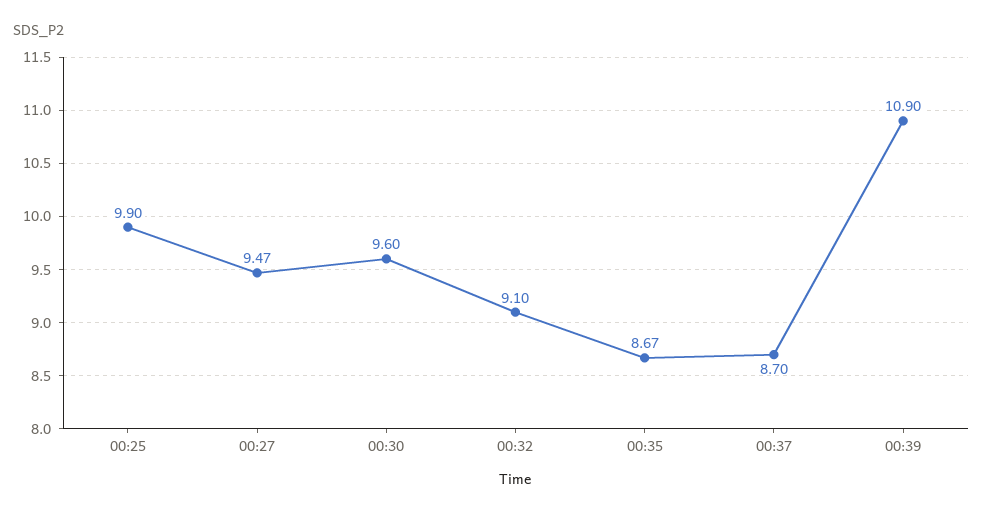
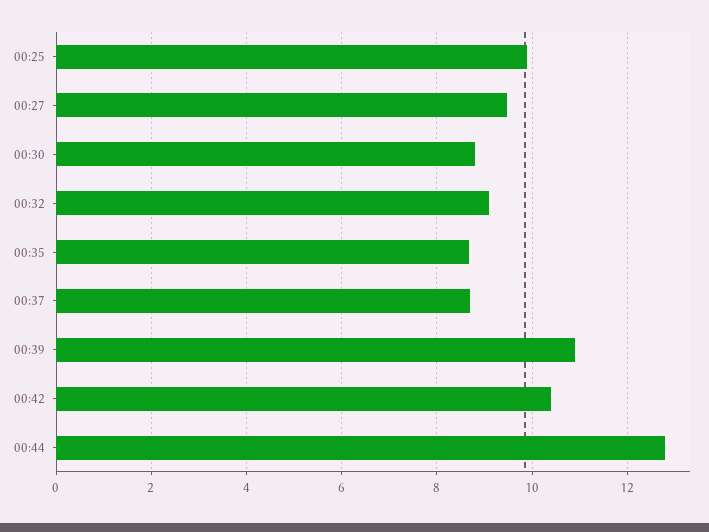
00:30: 9.6 -> 8.8
00:42: none -> 10.4
00:44: none -> 12.8

